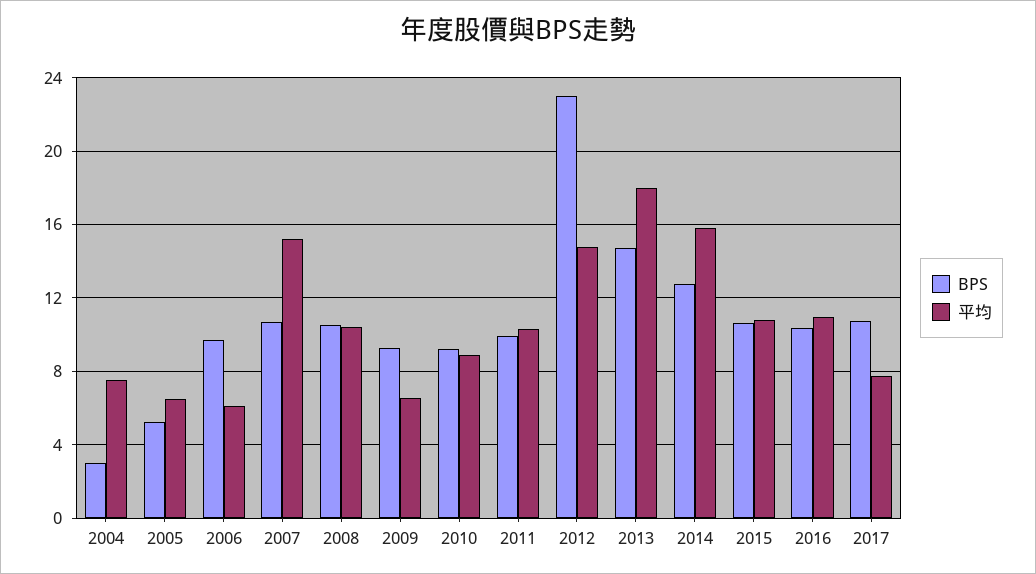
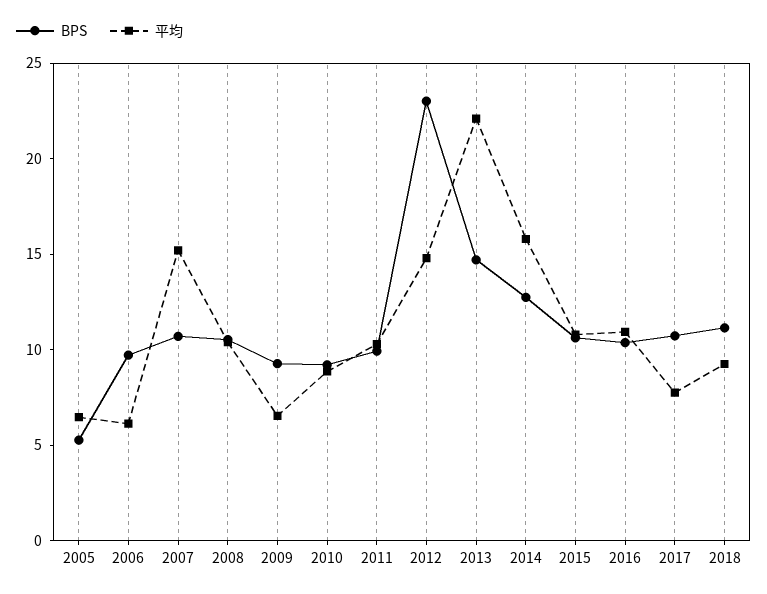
BPS, 2004: 3 -> none
平均, 2004: 7.5 -> none
平均, 2013: 18 -> 22
BPS, 2018: none -> 11
平均, 2018: none -> 9

